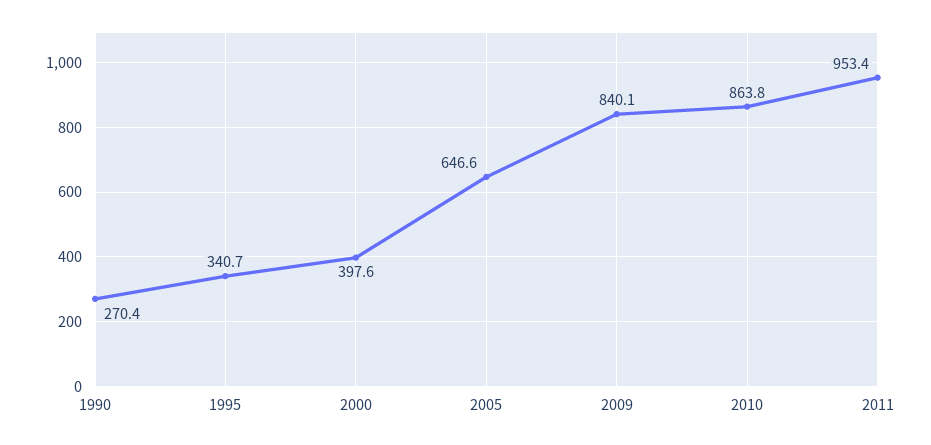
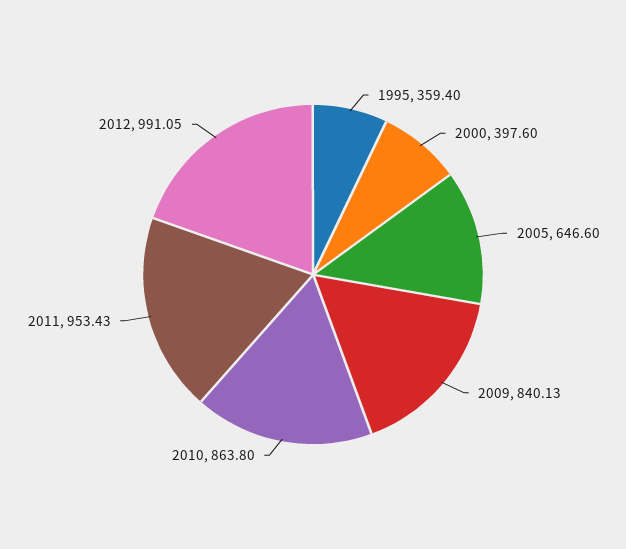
1990: 270.4 -> none
1995: 340.7 -> 359.4
2012: none -> 991.05

